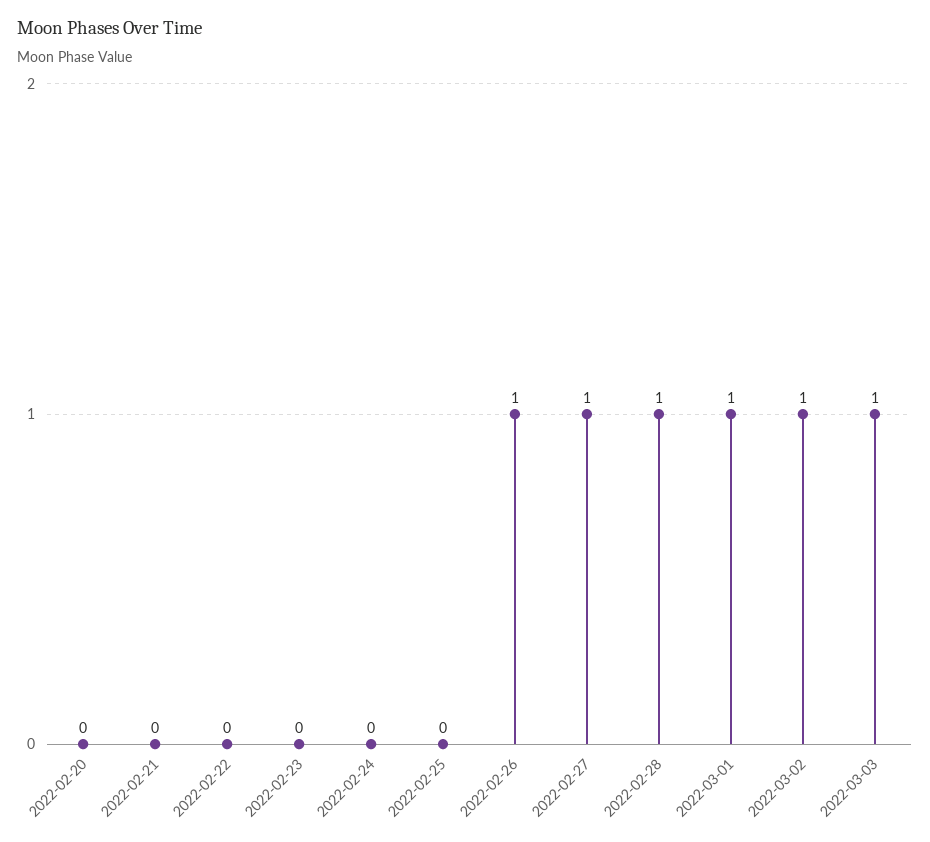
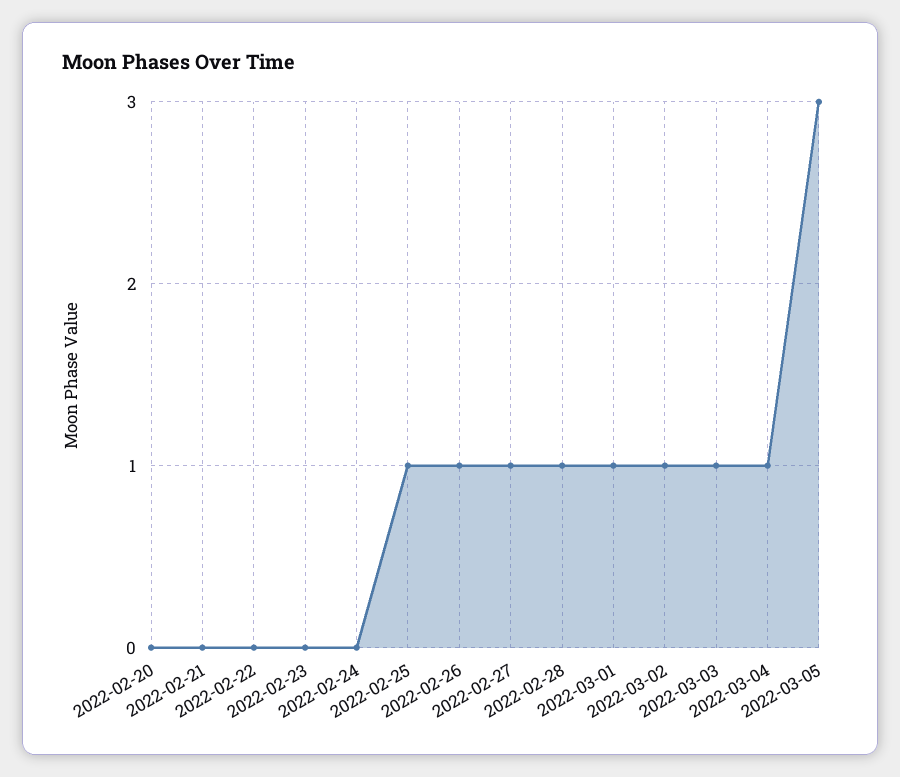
2022-02-25: 0 -> 1
2022-03-04: none -> 1
2022-03-05: none -> 3

